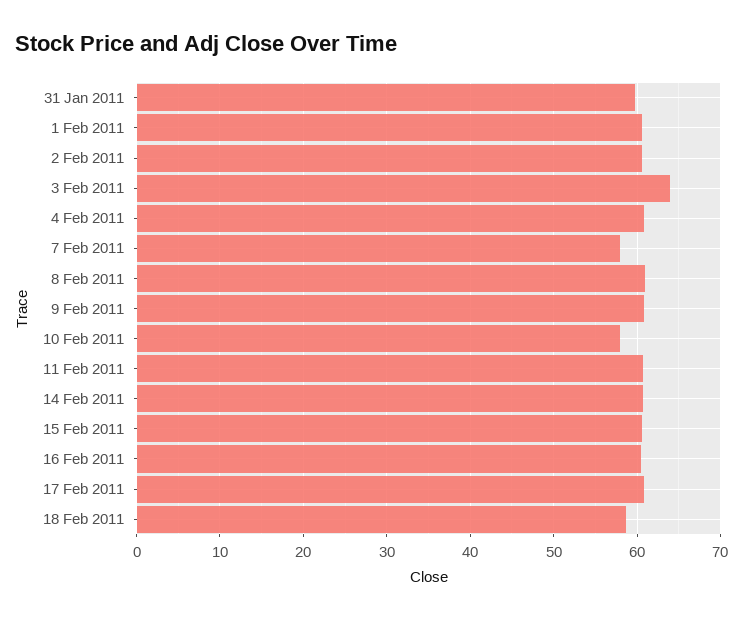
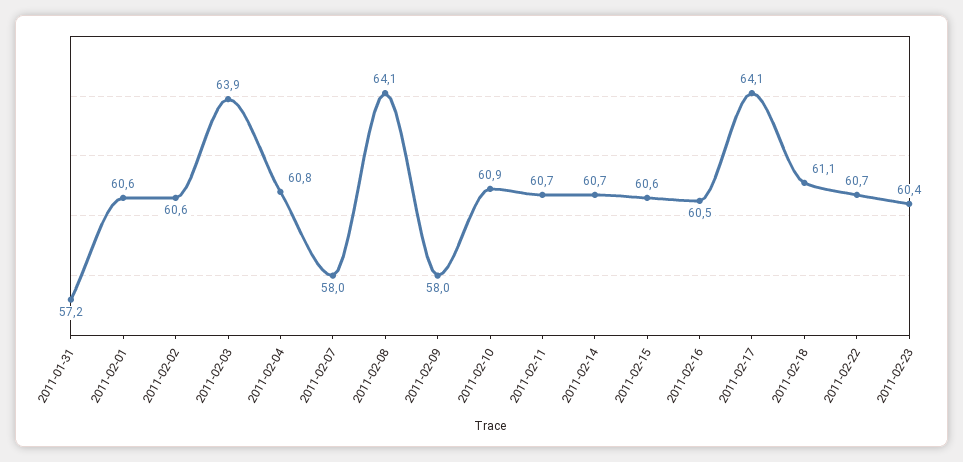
31 Jan 2011: 60 -> 57.2
8 Feb 2011: 61 -> 64.1
9 Feb 2011: 61 -> 58
10 Feb 2011: 58 -> 60.9
17 Feb 2011: 61 -> 64.1
18 Feb 2011: 59 -> 61.1
2011-02-22: none -> 60.7
2011-02-23: none -> 60.4

